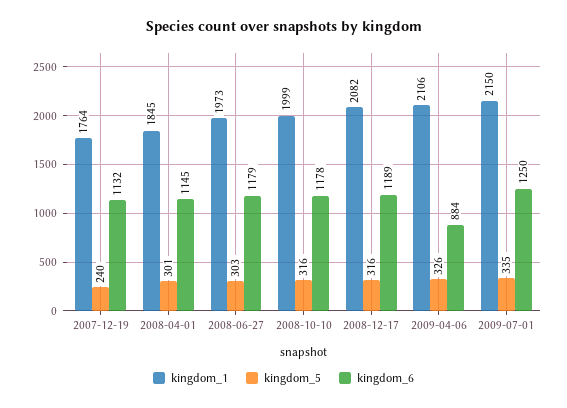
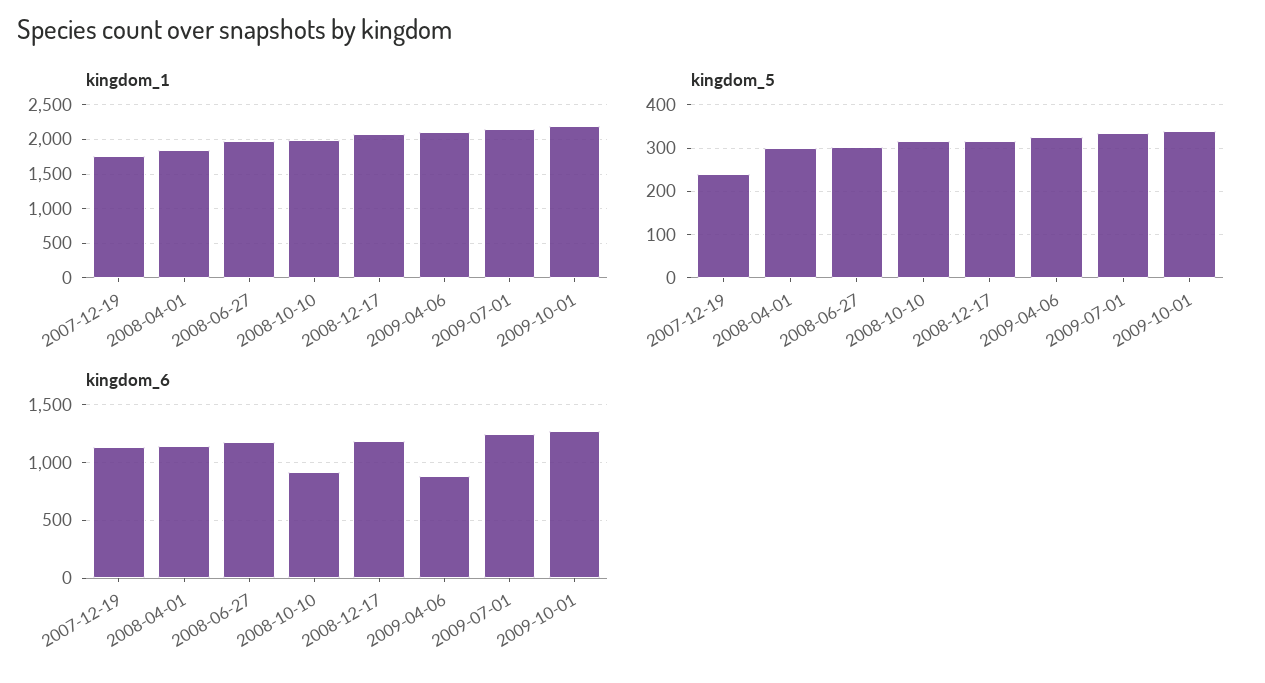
kingdom_6, 2008-10-10: 1178 -> 900
kingdom_1, 2009-10-01: none -> 2200
kingdom_5, 2009-10-01: none -> 340
kingdom_6, 2009-10-01: none -> 1300

